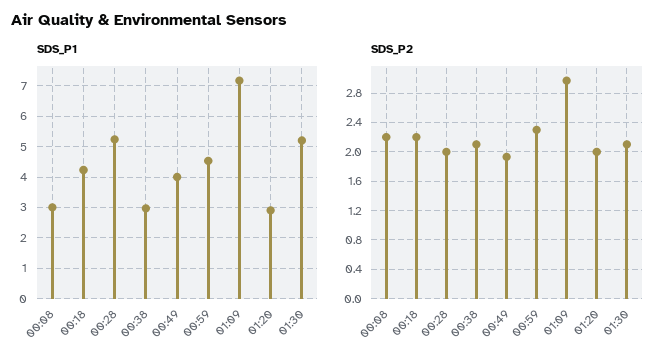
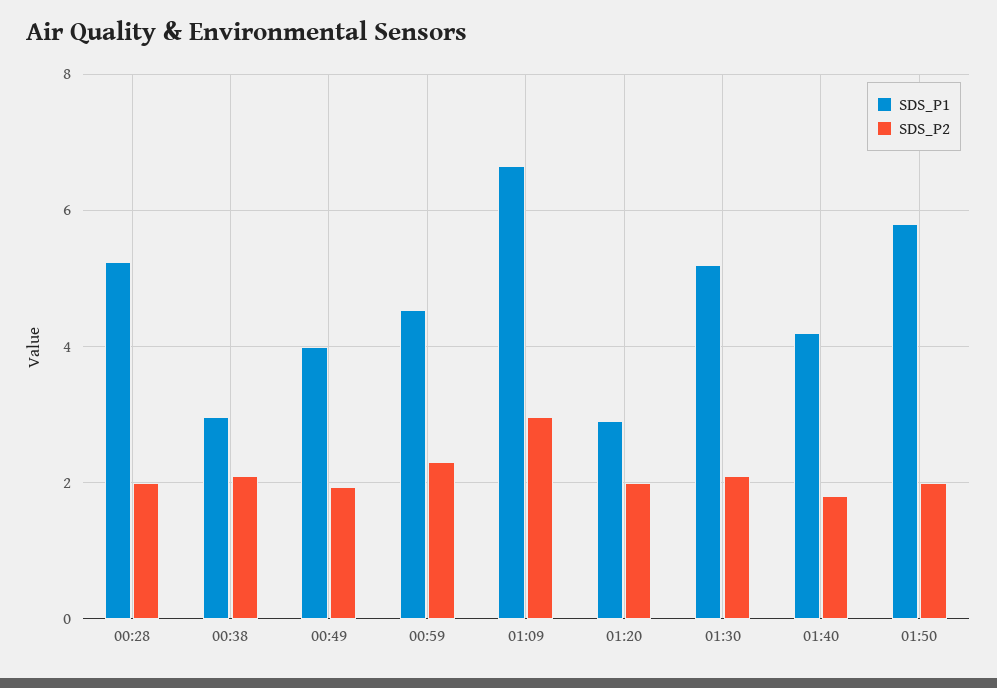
SDS_P1, 00:08: 3 -> none
SDS_P1, 00:18: 4.2 -> none
SDS_P1, 01:09: 7.2 -> 6.6
SDS_P2, 00:08: 2.2 -> none
SDS_P2, 00:18: 2.2 -> none
SDS_P1, 01:40: none -> 4.2
SDS_P2, 01:40: none -> 1.8
SDS_P1, 01:50: none -> 5.8
SDS_P2, 01:50: none -> 2

